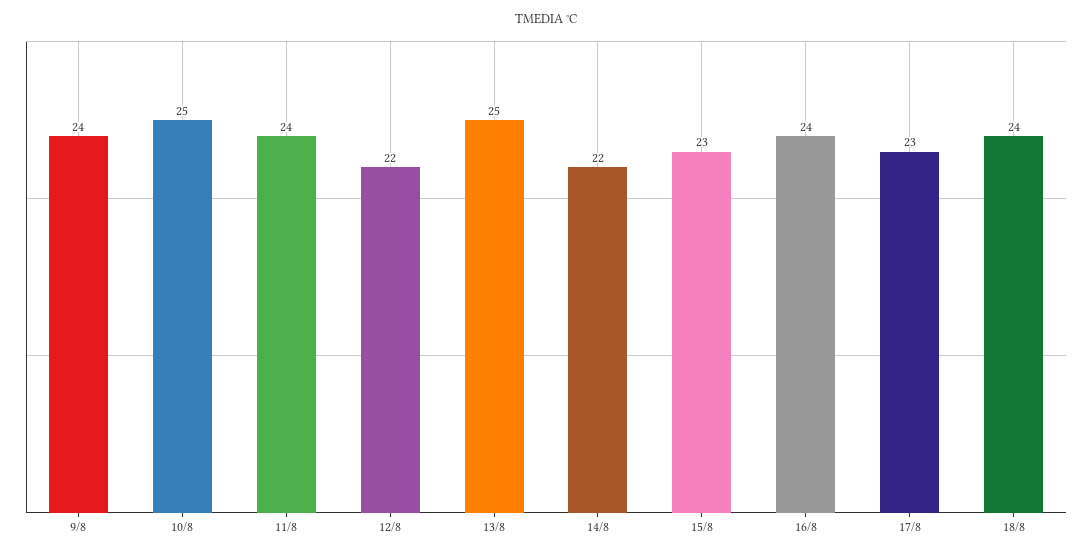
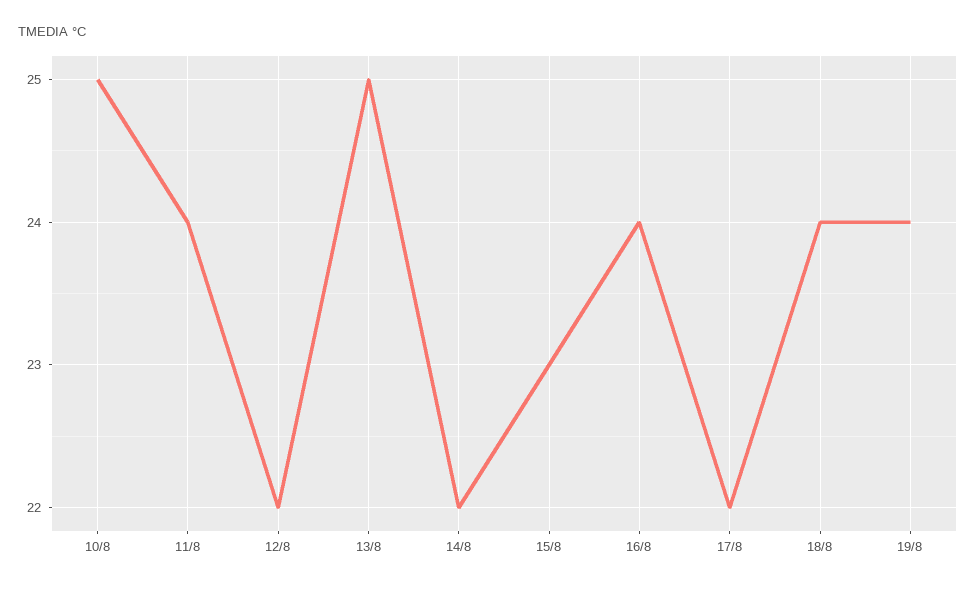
9/8: 24 -> none
17/8: 23 -> 22
19/8: none -> 24

